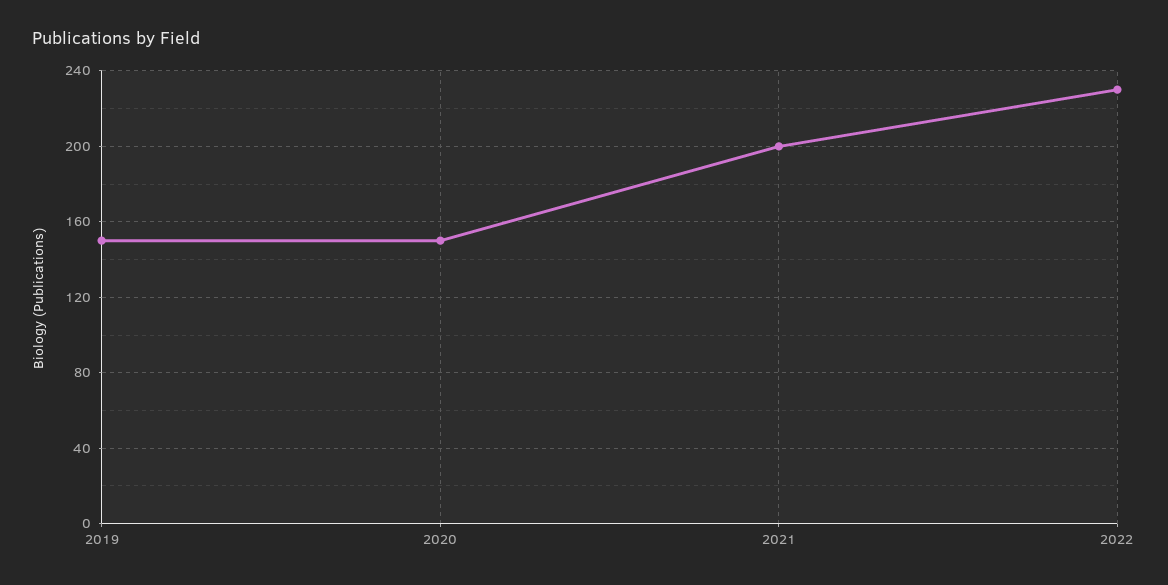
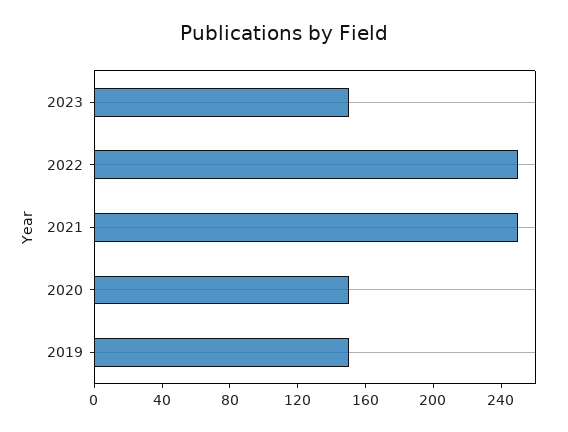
2021: 200 -> 250
2022: 230 -> 250
2023: none -> 150

